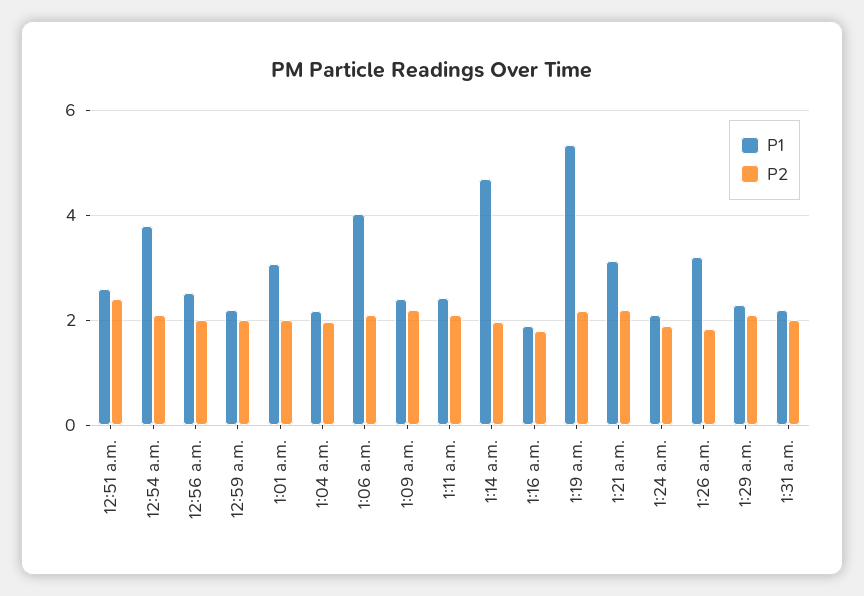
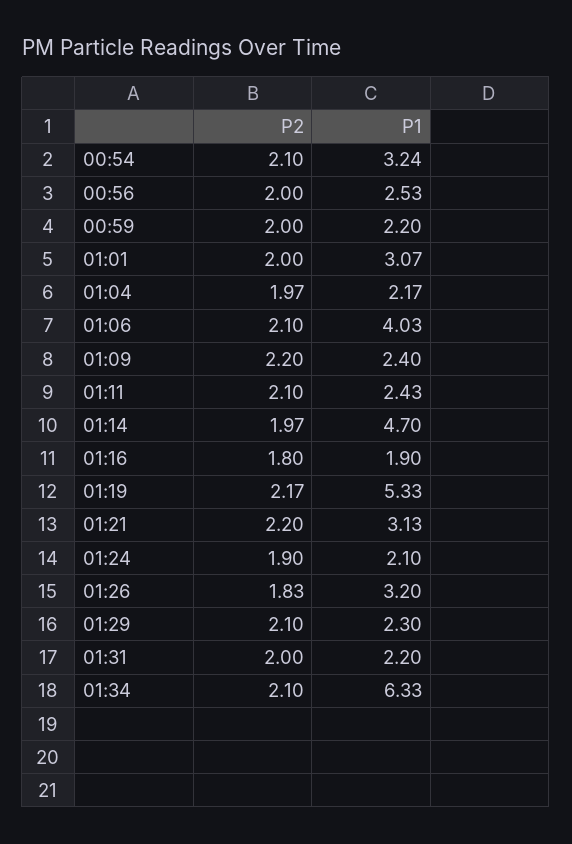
P1, 12:51 a.m.: 2.6 -> none
P2, 12:51 a.m.: 2.4 -> none
P1, 12:54 a.m.: 3.8 -> 3.24
P2, 01:34: none -> 2.1
P1, 01:34: none -> 6.33

